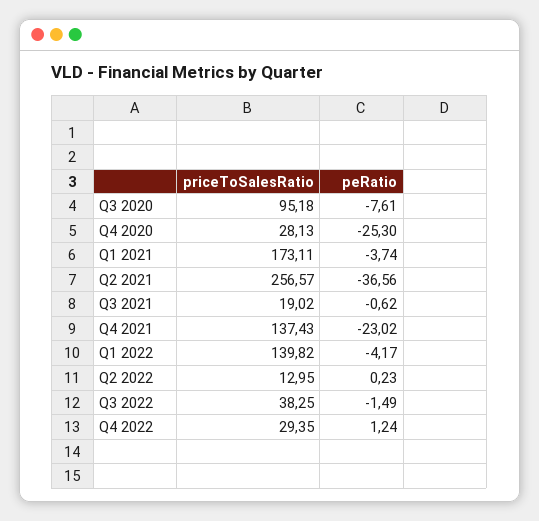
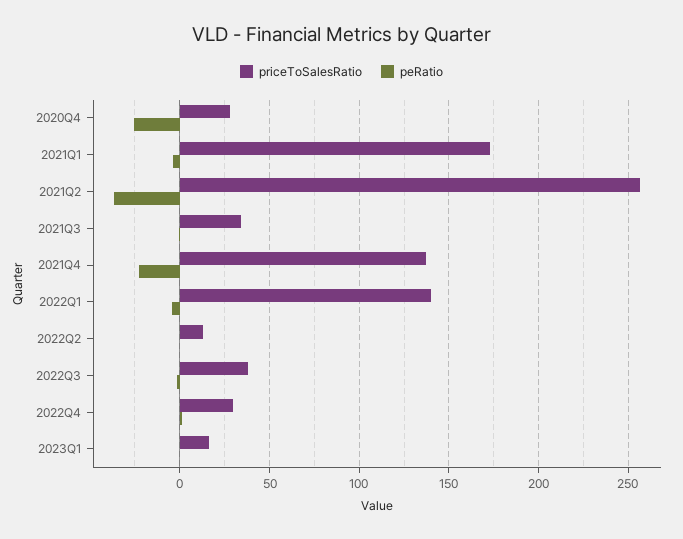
priceToSalesRatio, Q3 2020: 95.18 -> none
peRatio, Q3 2020: -7.61 -> none
priceToSalesRatio, Q3 2021: 19.02 -> 35
priceToSalesRatio, 2023Q1: none -> 15
peRatio, 2023Q1: none -> 0

